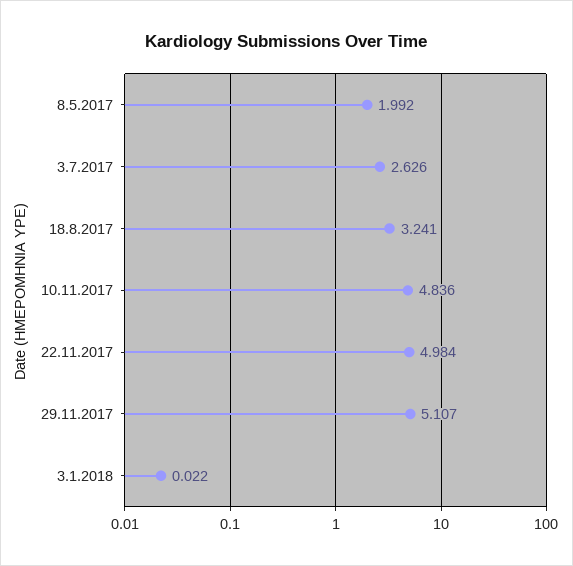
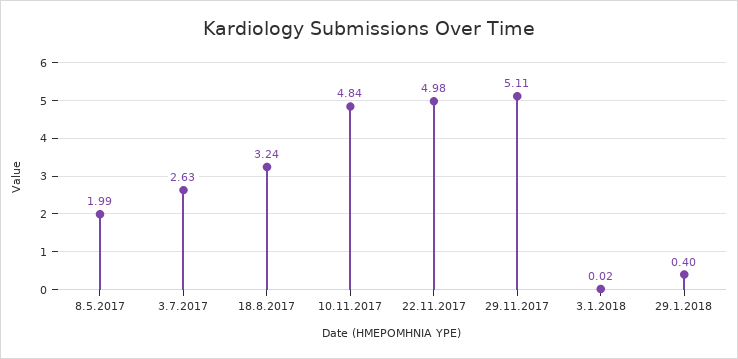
29.1.2018: none -> 0.4

